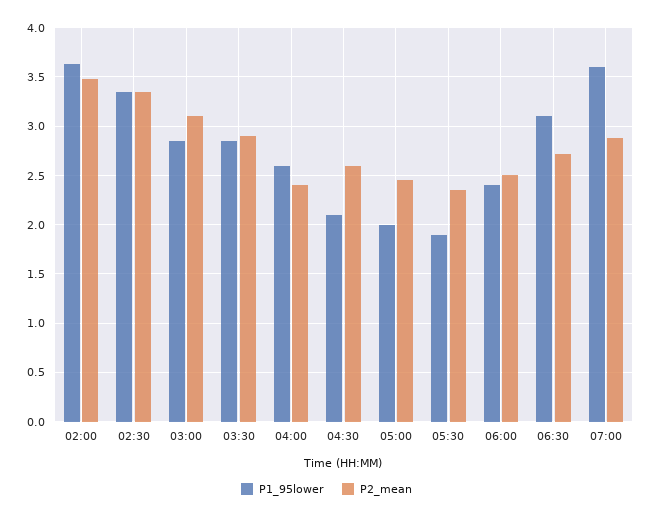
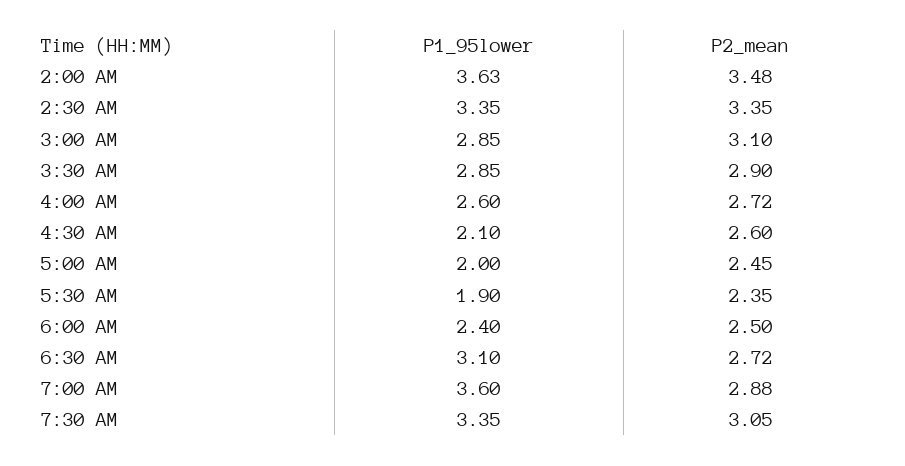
P2_mean, 04:00: 2.4 -> 2.72
P1_95lower, 7:30 AM: none -> 3.35
P2_mean, 7:30 AM: none -> 3.05

